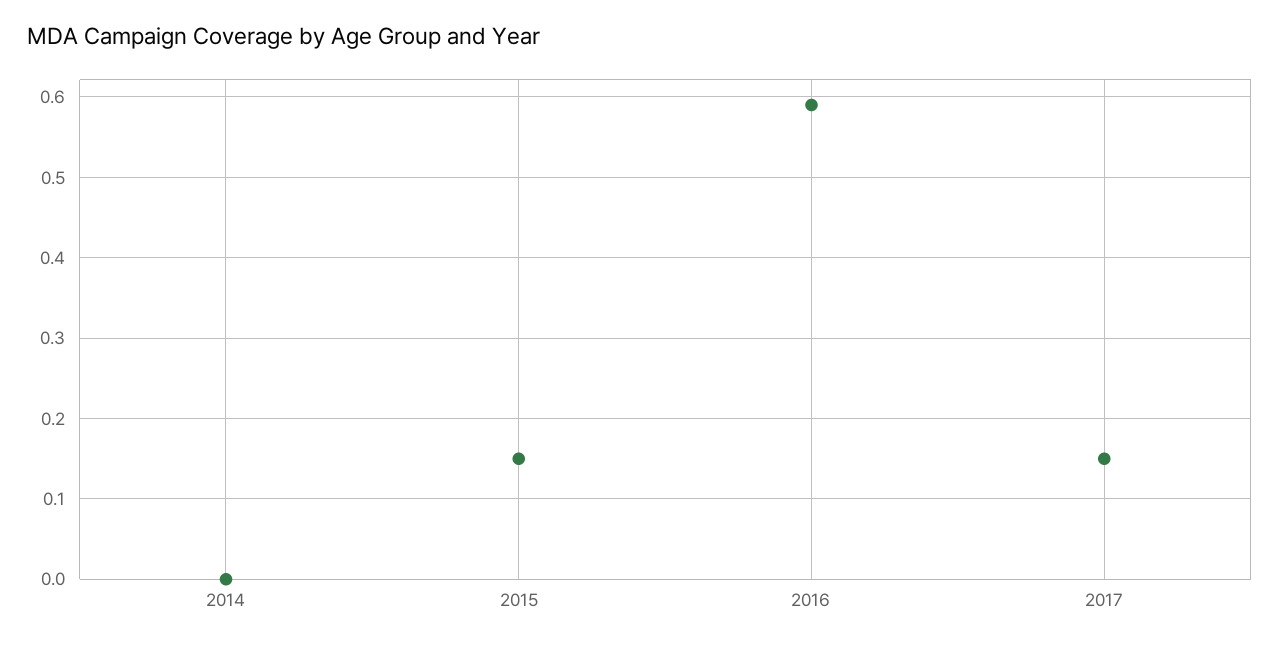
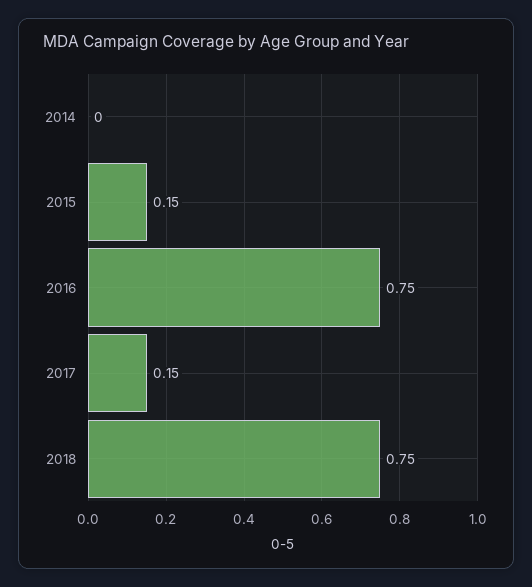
2016: 0.59 -> 0.75
2018: none -> 0.75

